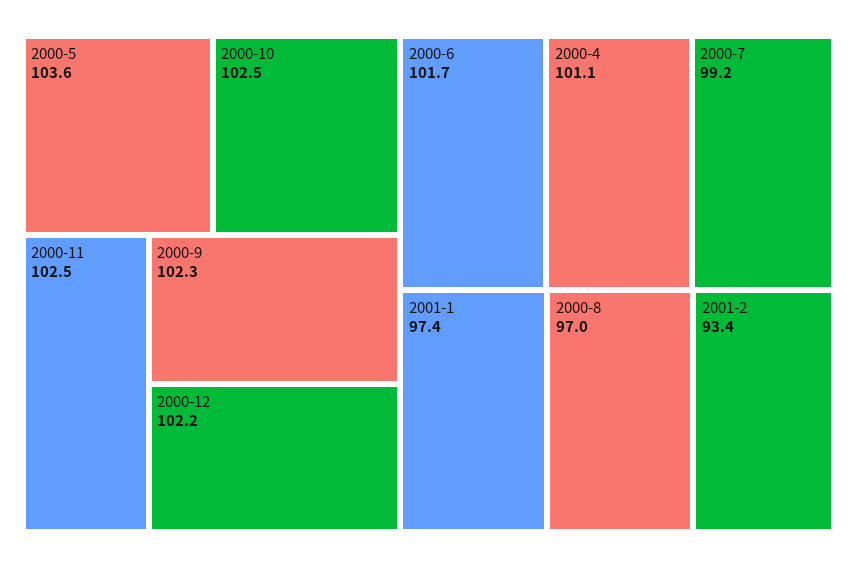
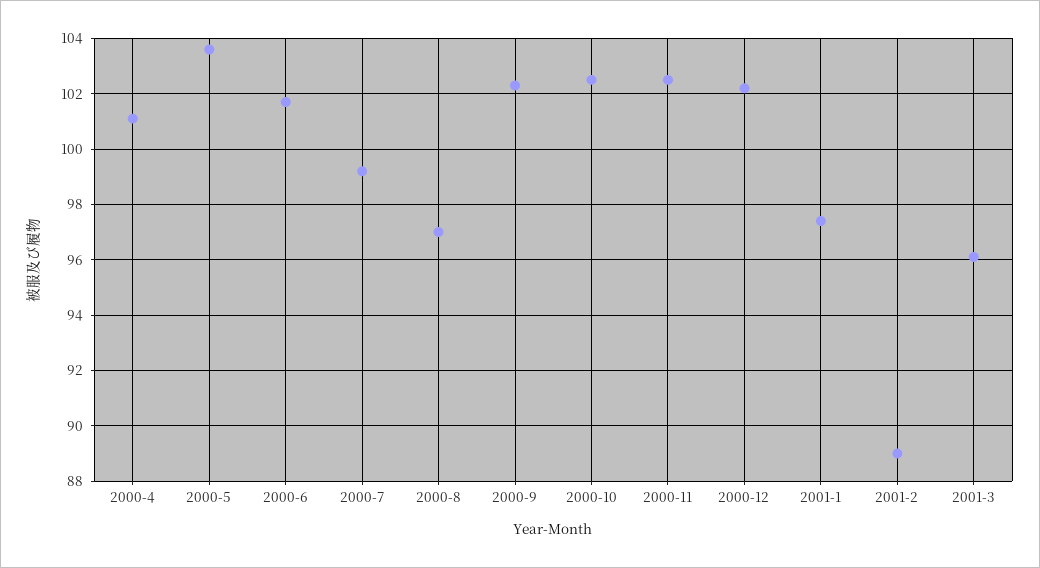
2001-2: 93.4 -> 89
2001-3: none -> 96

